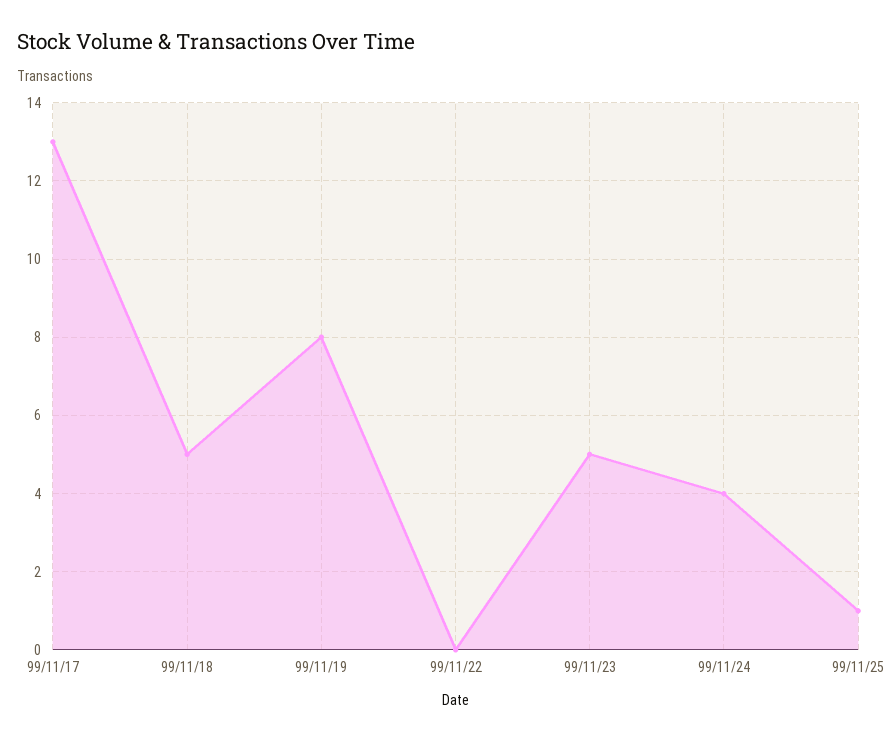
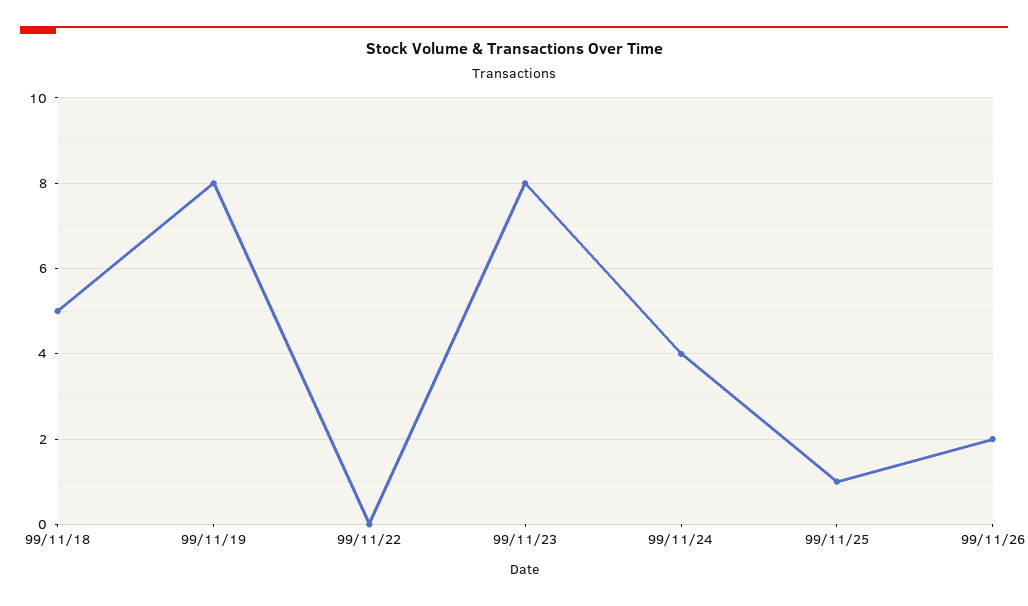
99/11/17: 13 -> none
99/11/23: 5 -> 8
99/11/26: none -> 2

